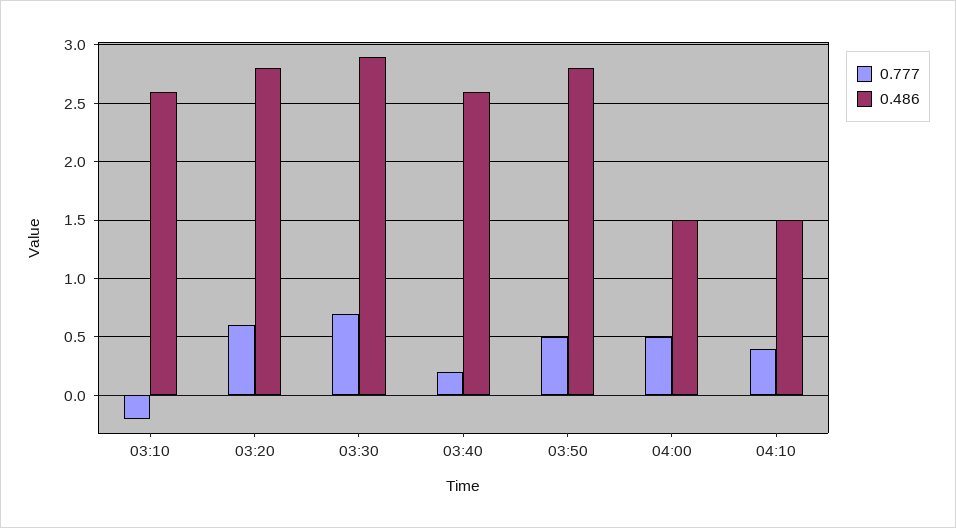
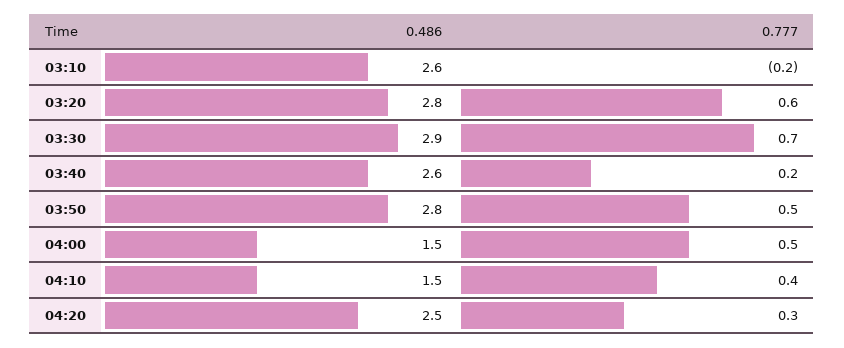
0.486, 04:20: none -> 2.5
0.777, 04:20: none -> 0.3

